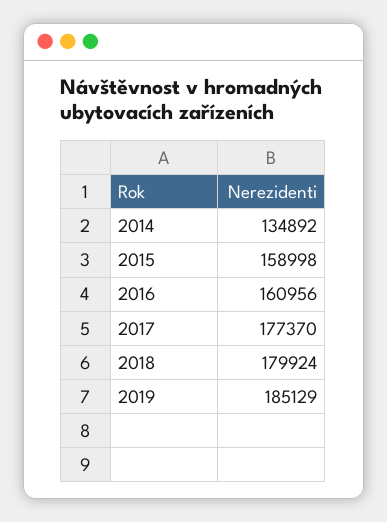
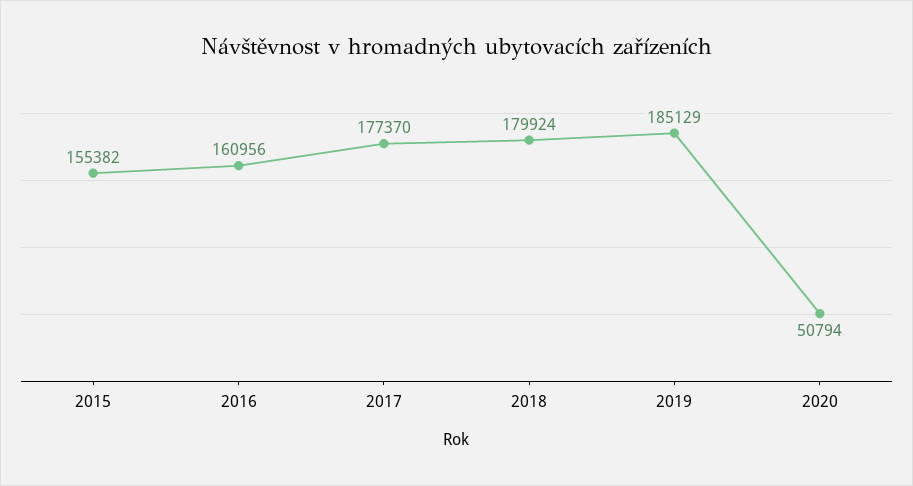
2014: 134892 -> none
2015: 158998 -> 155382
2020: none -> 50794

